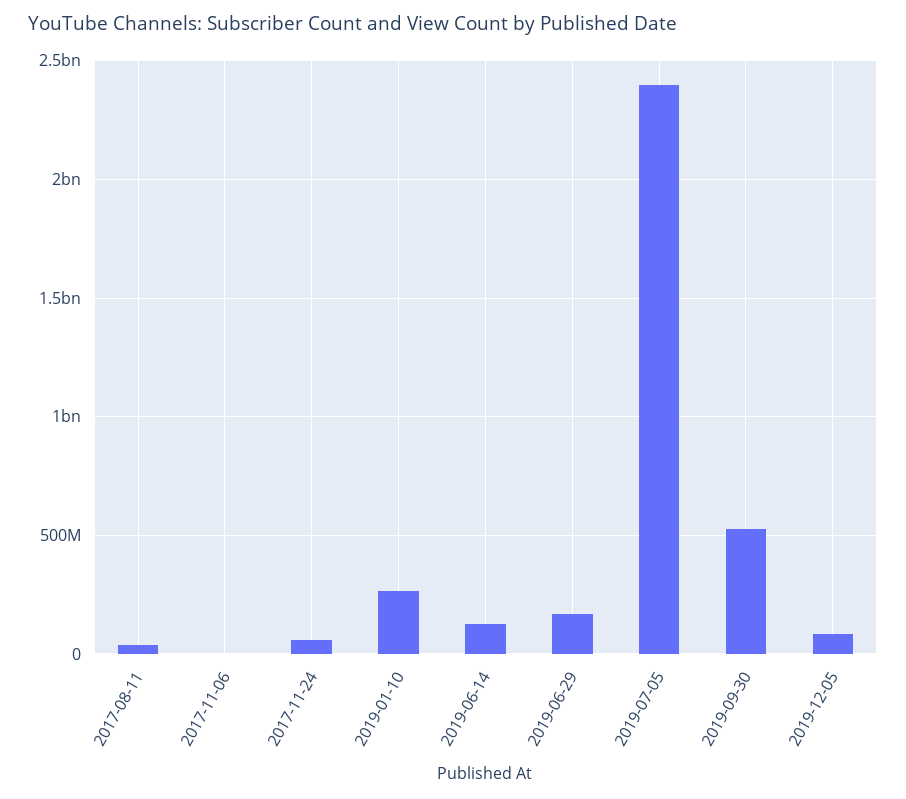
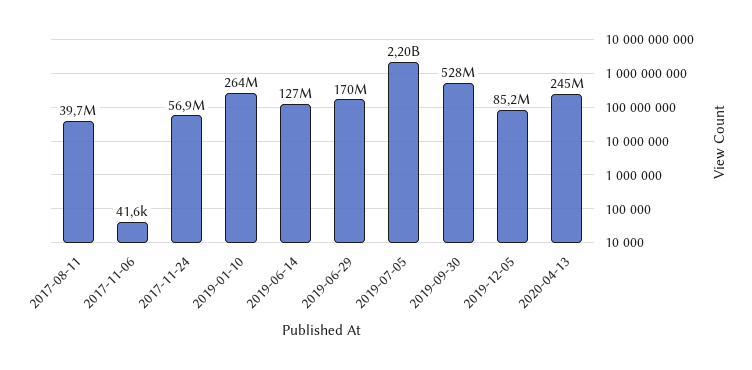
2019-07-05: 2400000000 -> 2200000000
2020-04-13: none -> 245000000

